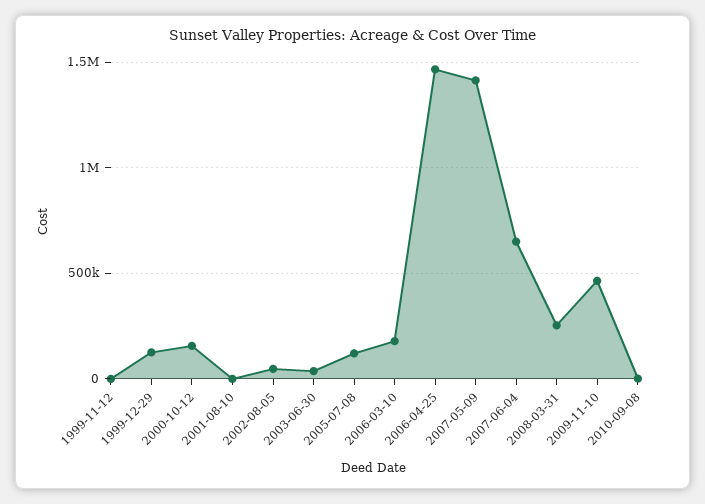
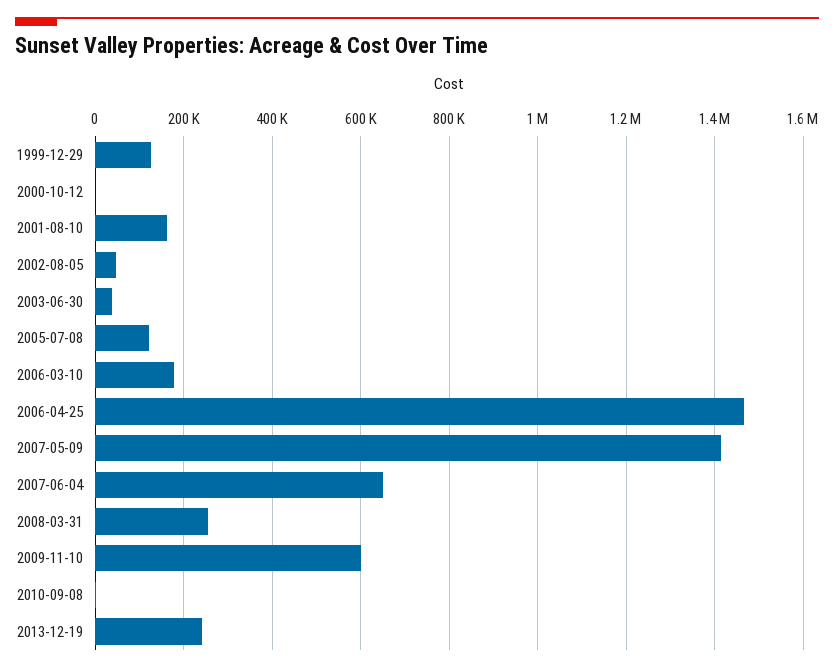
1999-11-12: 0 -> none
2000-10-12: 150000 -> 0
2001-08-10: 0 -> 160000
2009-11-10: 450000 -> 600000
2013-12-19: none -> 240000

